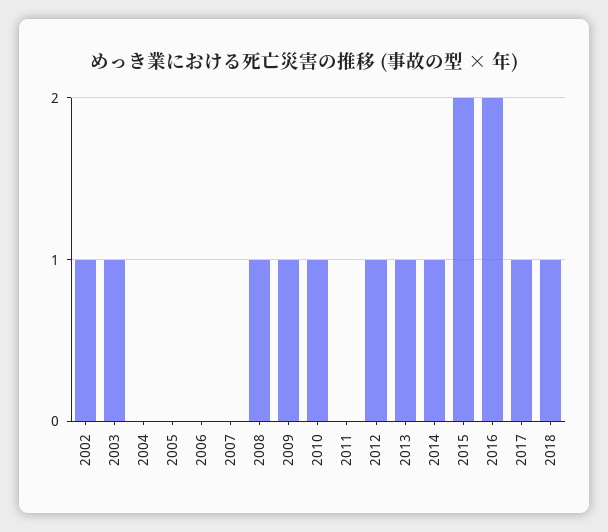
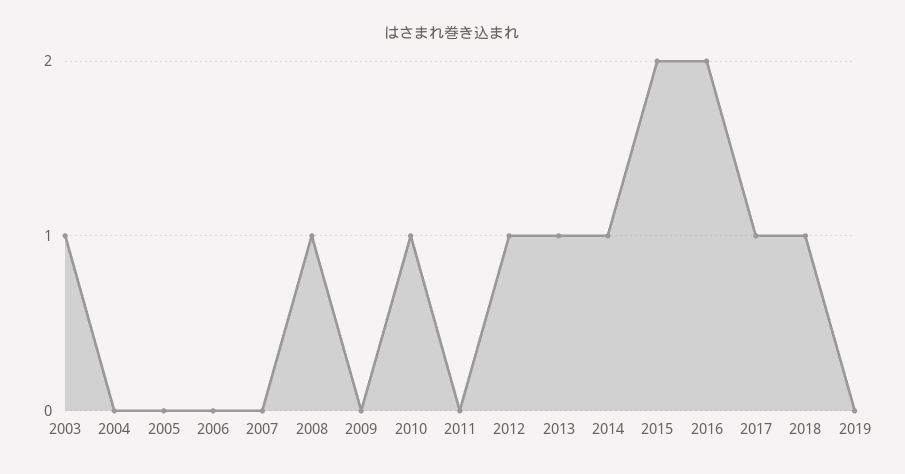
2002: 1 -> none
2009: 1 -> 0
2019: none -> 0

